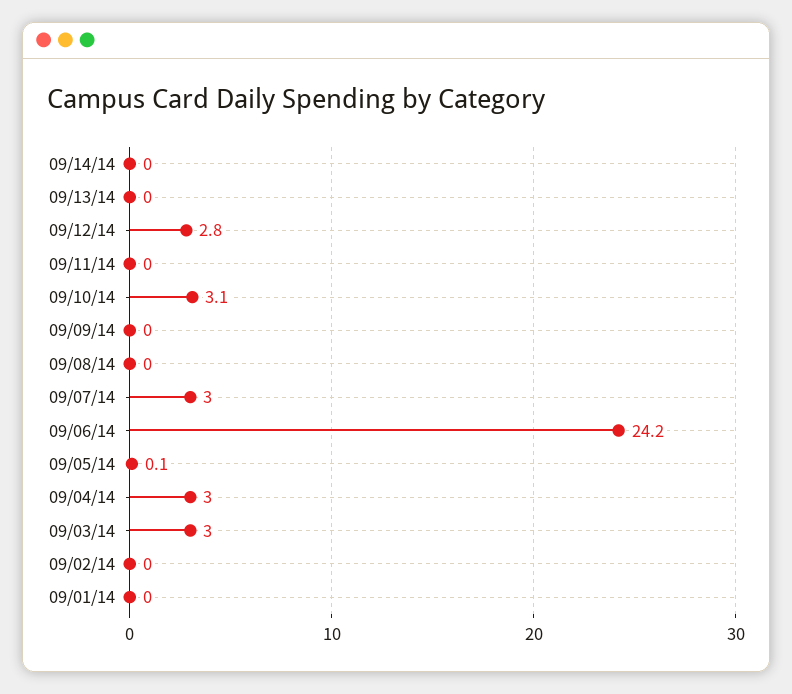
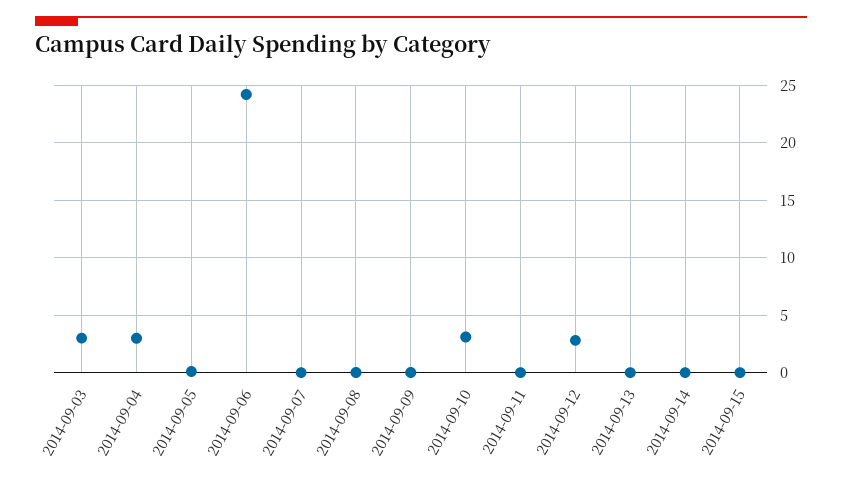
09/07/14: 3 -> 0
09/02/14: 0 -> none
09/01/14: 0 -> none
2014-09-15: none -> 0

